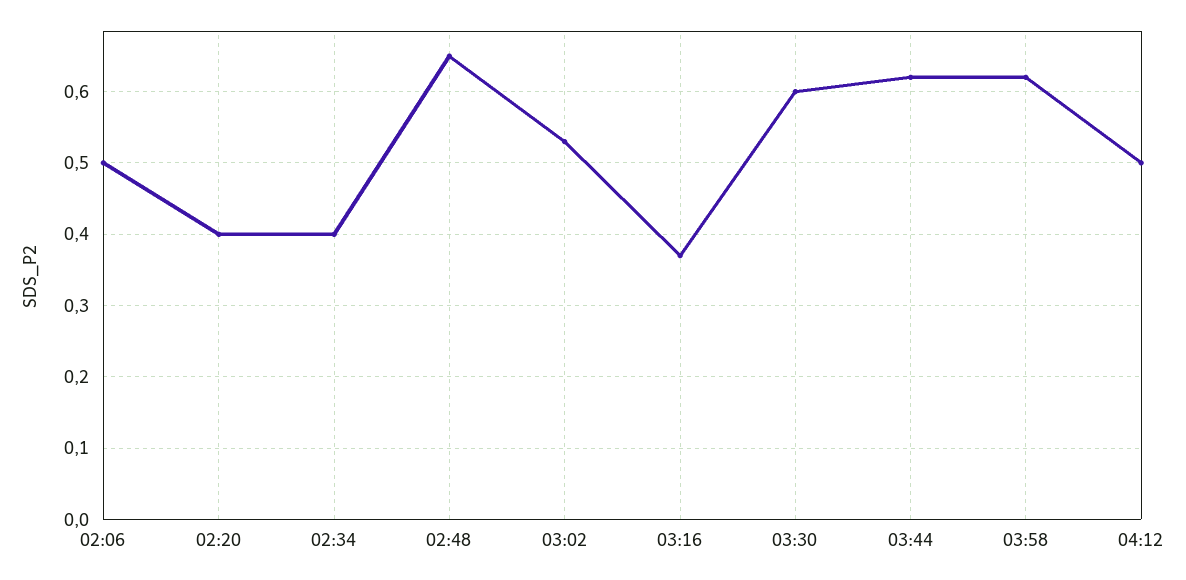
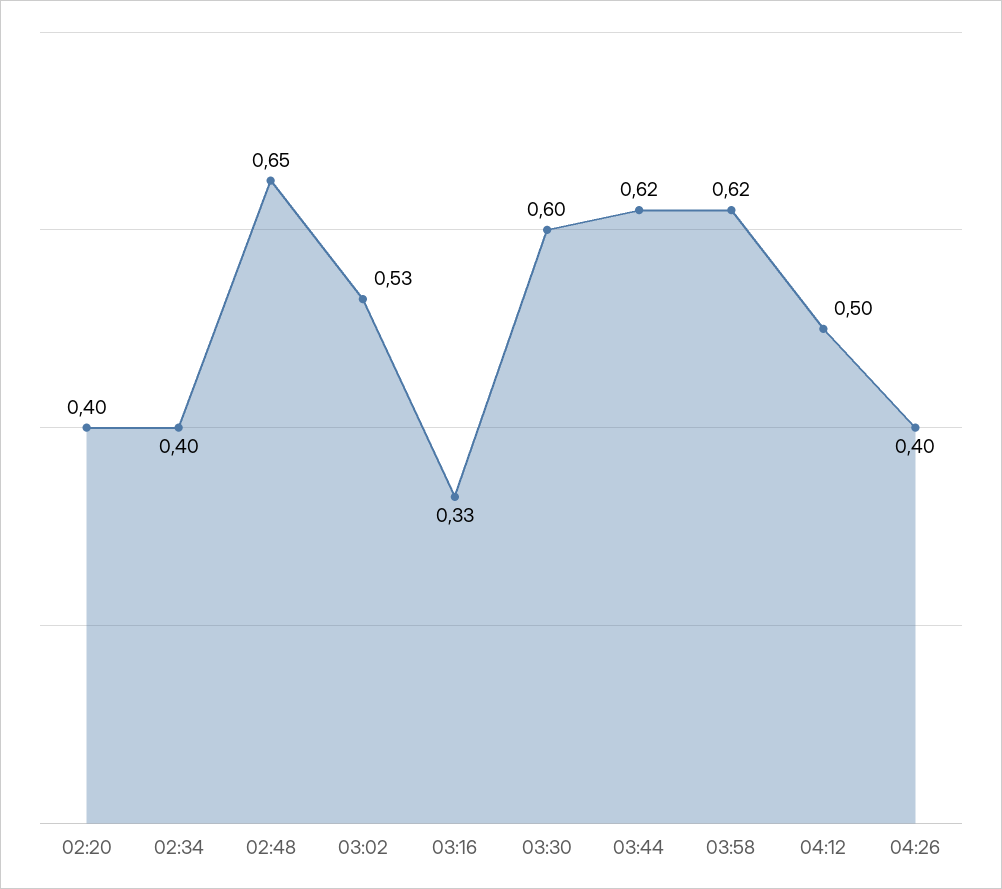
02:06: 0.5 -> none
03:16: 0.37 -> 0.33
04:26: none -> 0.4

